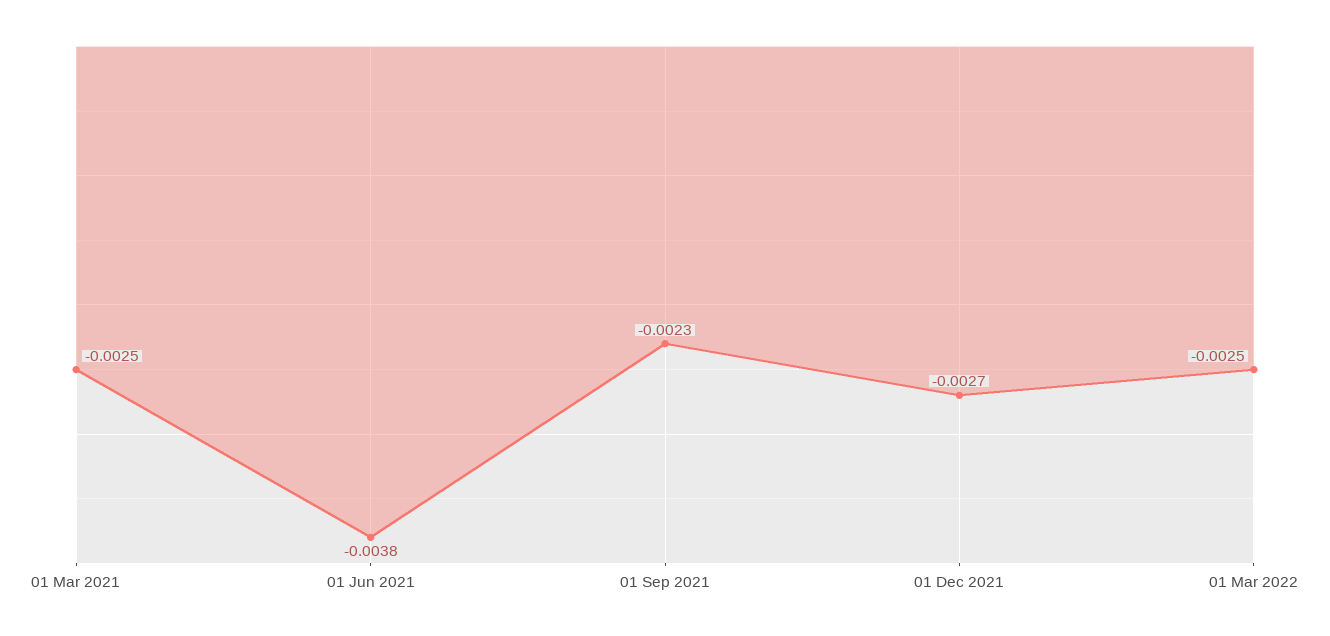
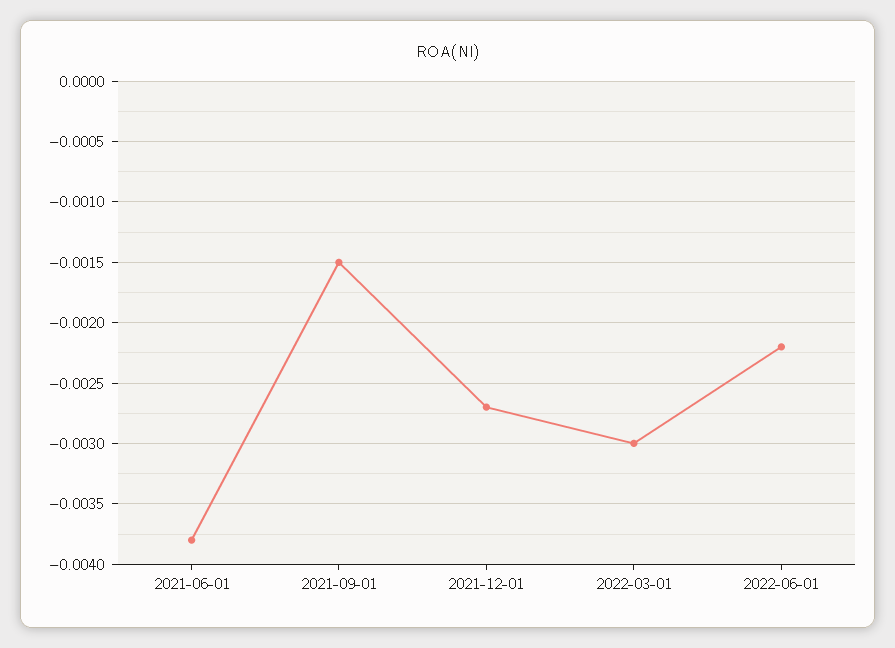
01 Mar 2021: -0.0025 -> none
01 Sep 2021: -0.0023 -> -0.0015
01 Mar 2022: -0.0025 -> -0.003
2022-06-01: none -> -0.0022

